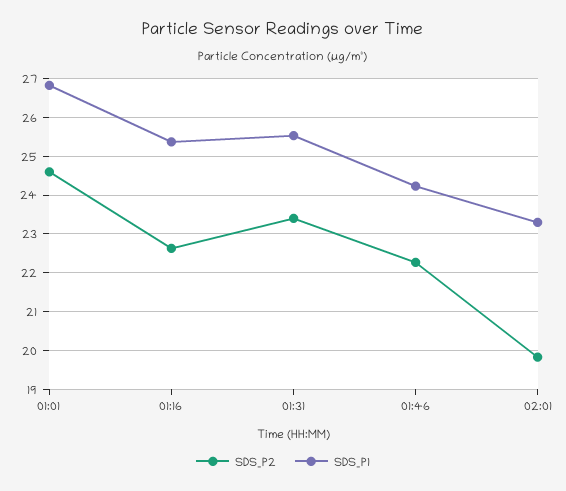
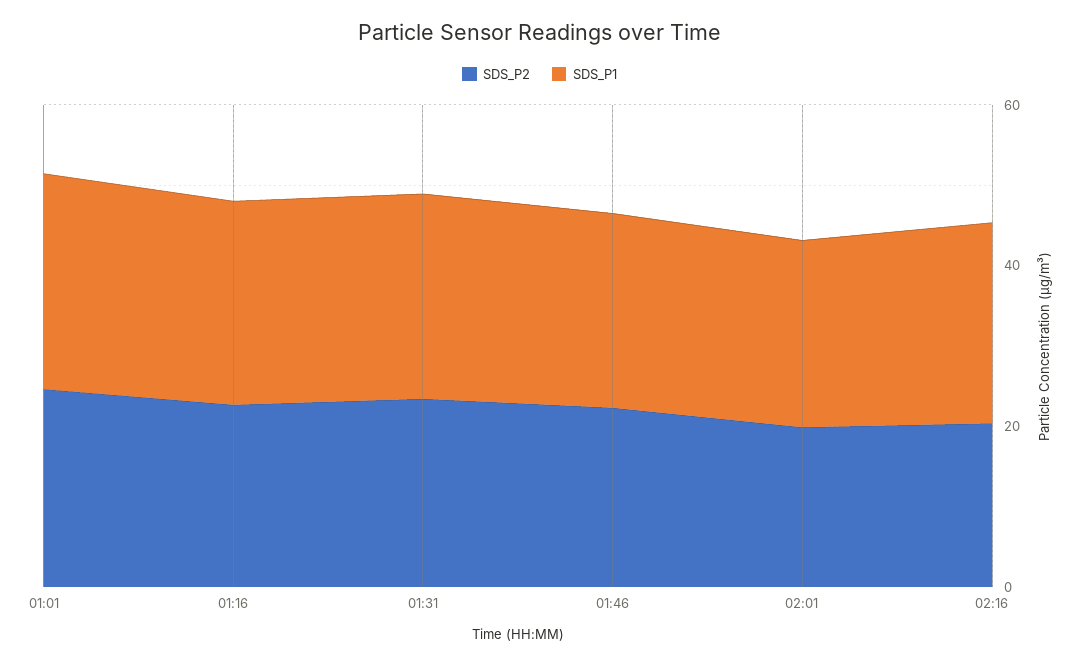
SDS_P2, 02:16: none -> 20
SDS_P1, 02:16: none -> 25

